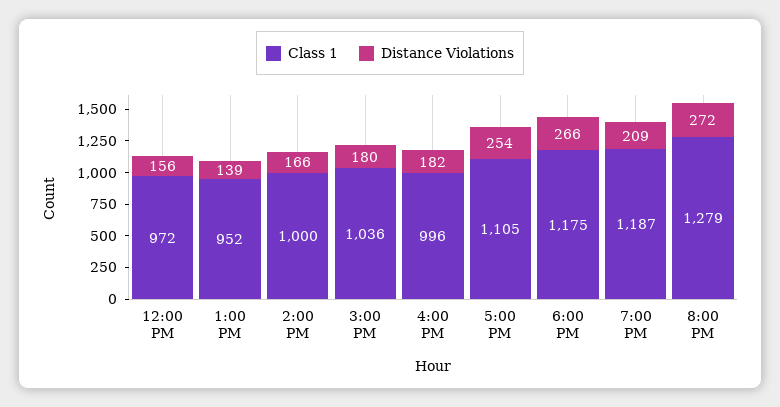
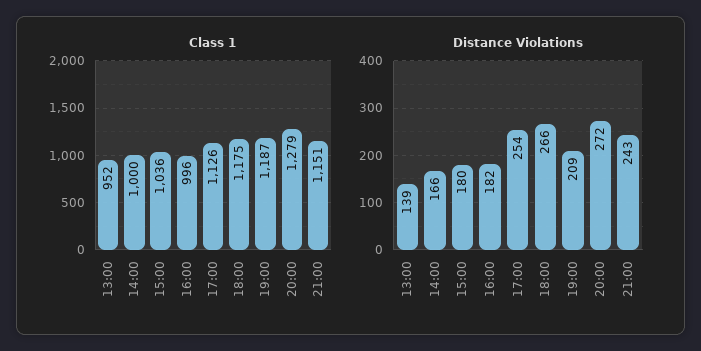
Class 1, 12:00 PM: 972 -> none
Distance Violations, 12:00 PM: 156 -> none
Class 1, 5:00 PM: 1105 -> 1126
Class 1, 21:00: none -> 1151
Distance Violations, 21:00: none -> 243

